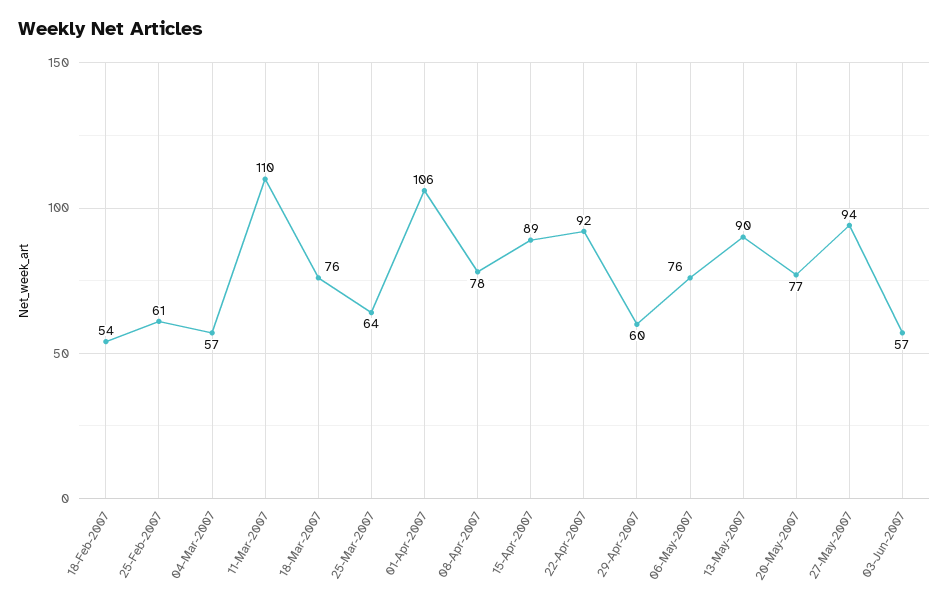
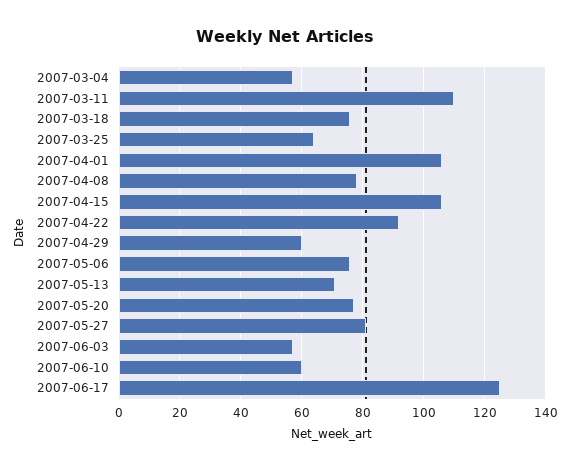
18-Feb-2007: 54 -> none
25-Feb-2007: 61 -> none
15-Apr-2007: 89 -> 105
13-May-2007: 90 -> 70
27-May-2007: 94 -> 80
2007-06-10: none -> 60
2007-06-17: none -> 125

